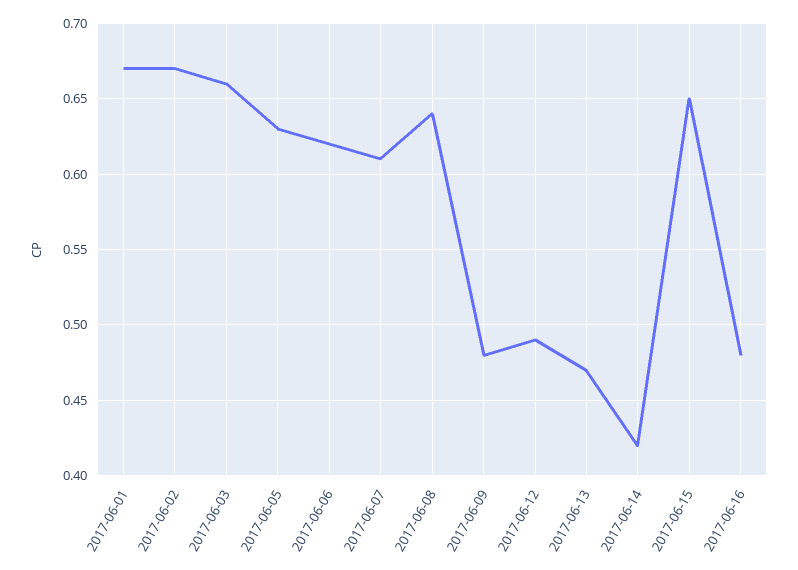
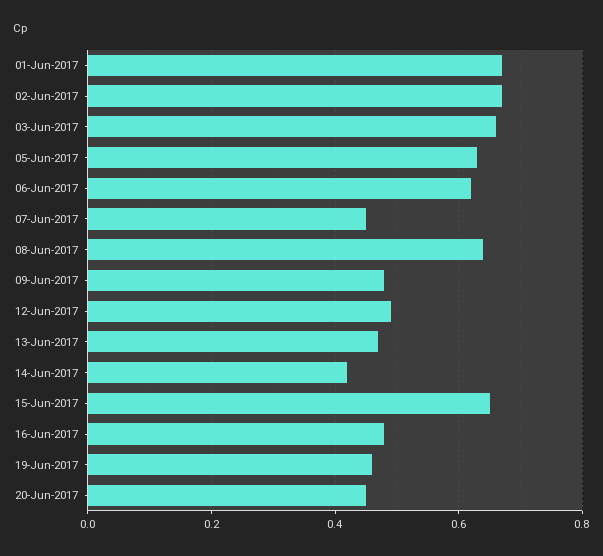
2017-06-07: 0.61 -> 0.45
19-Jun-2017: none -> 0.45
20-Jun-2017: none -> 0.45

